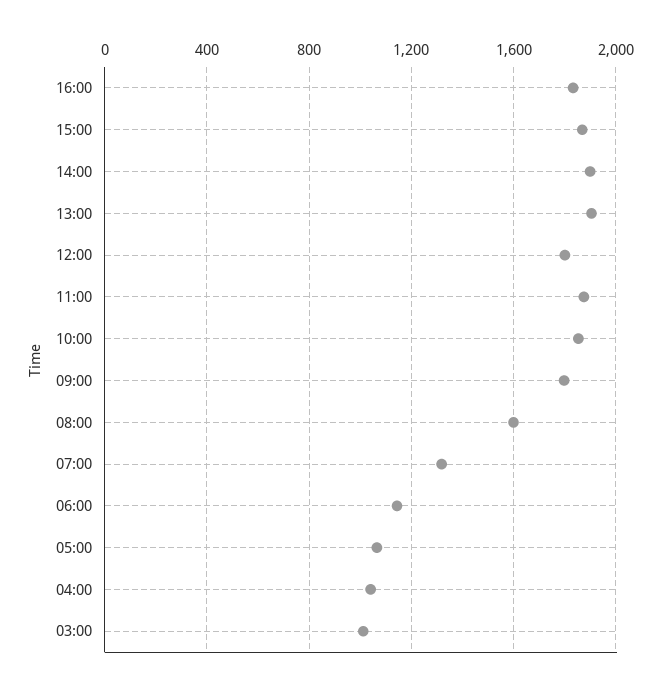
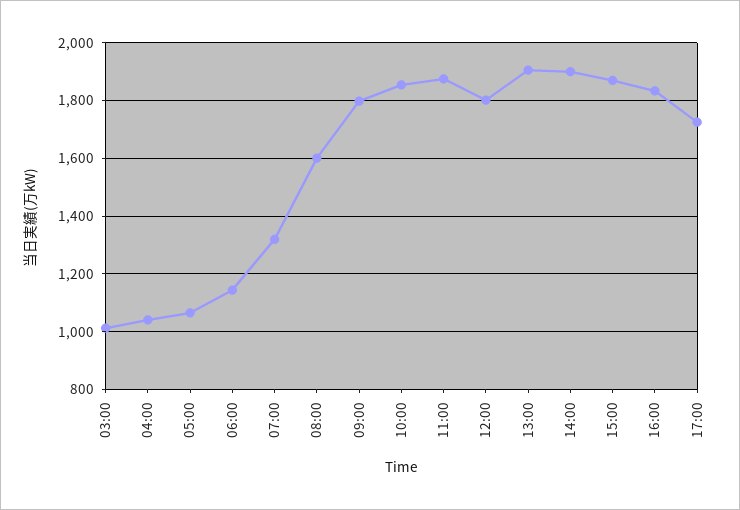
17:00: none -> 1725

